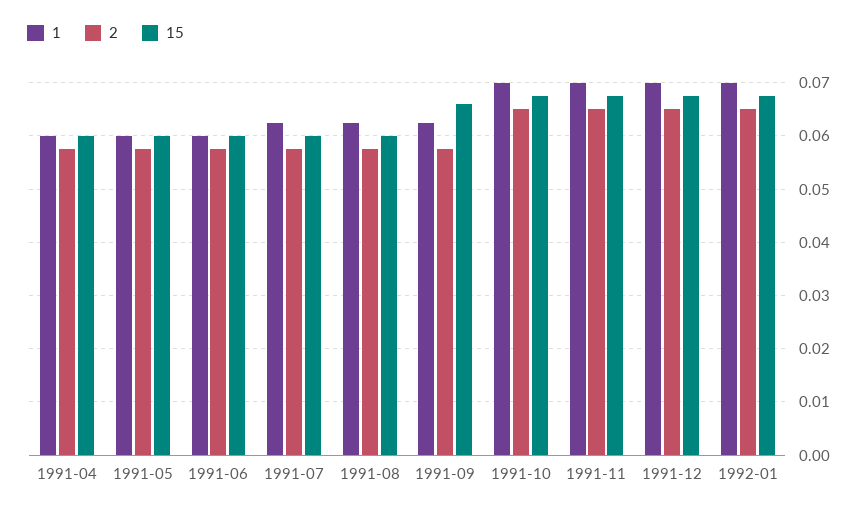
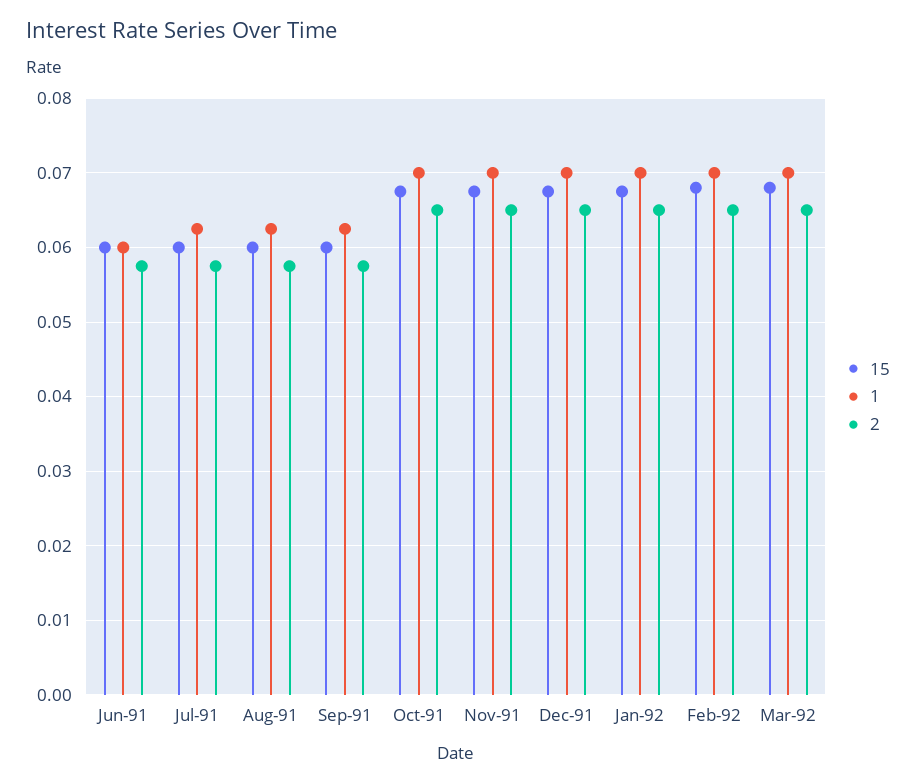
1, 1991-04: 0.06 -> none
2, 1991-04: 0.058 -> none
15, 1991-04: 0.06 -> none
1, 1991-05: 0.06 -> none
2, 1991-05: 0.058 -> none
15, 1991-05: 0.06 -> none
15, 1991-09: 0.066 -> 0.06
15, Feb-92: none -> 0.068
1, Feb-92: none -> 0.07
2, Feb-92: none -> 0.065
15, Mar-92: none -> 0.068
1, Mar-92: none -> 0.07
2, Mar-92: none -> 0.065

